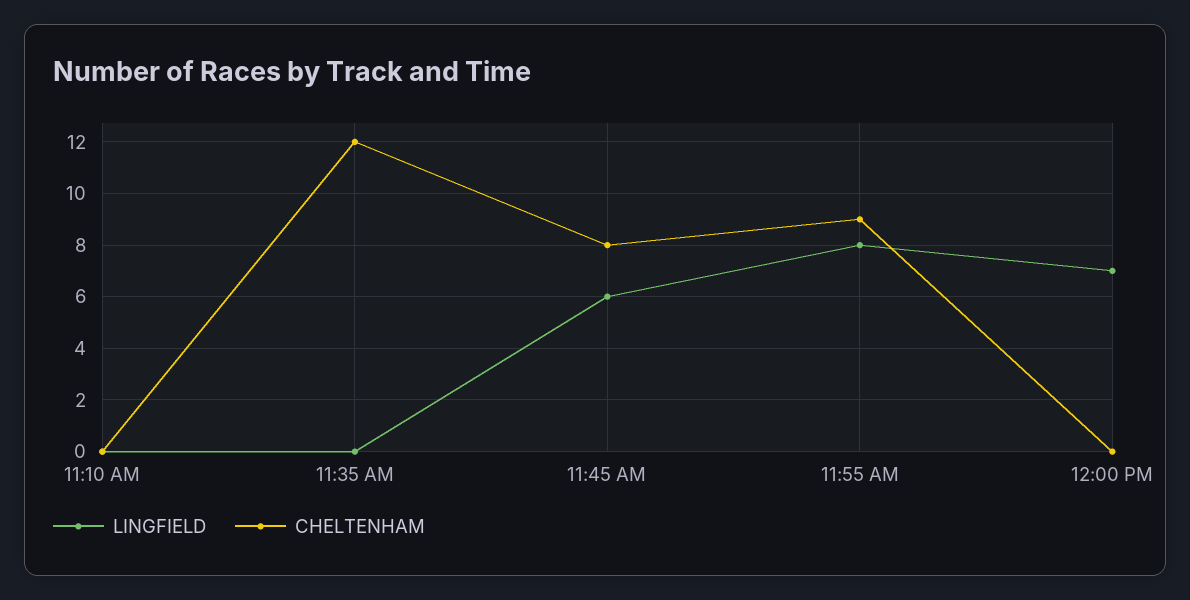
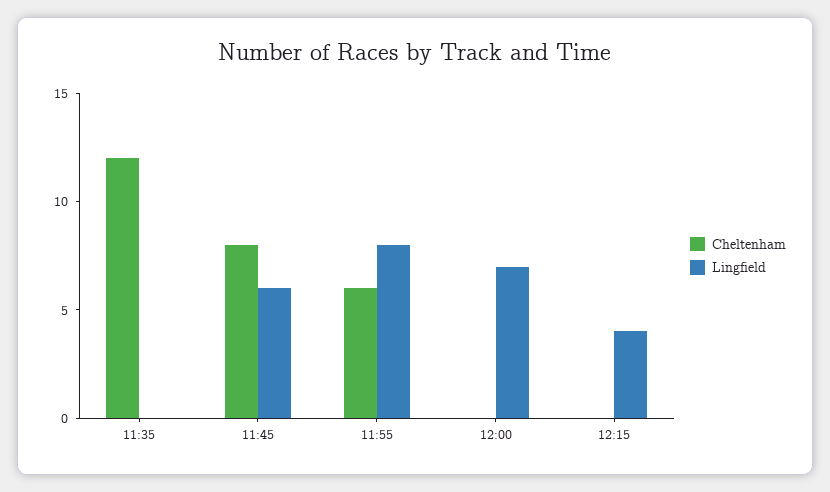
LINGFIELD, 11:10 AM: 0 -> none
CHELTENHAM, 11:10 AM: 0 -> none
CHELTENHAM, 11:55 AM: 9 -> 6
CHELTENHAM, 12:15: none -> 0
LINGFIELD, 12:15: none -> 4

